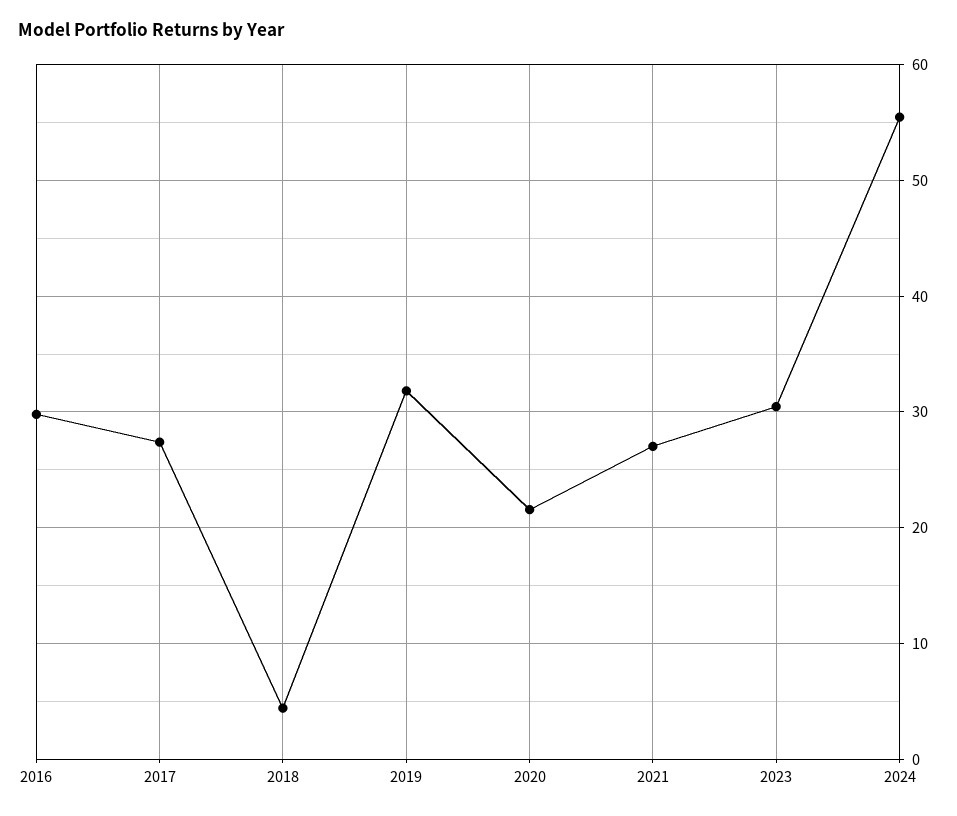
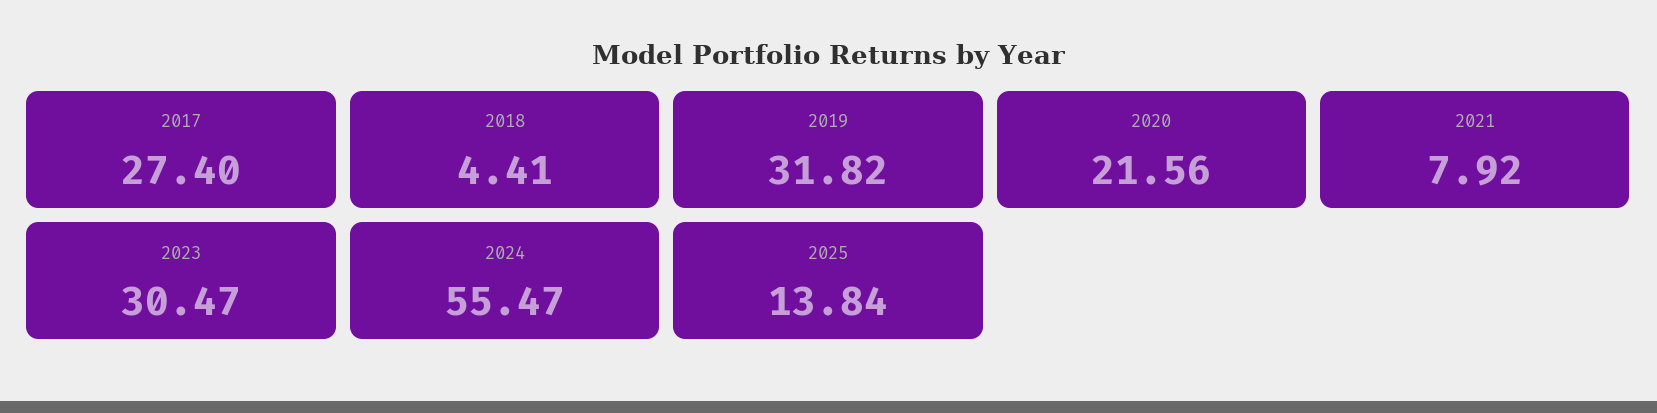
2016: 30 -> none
2021: 27 -> 7.92
2025: none -> 13.84

